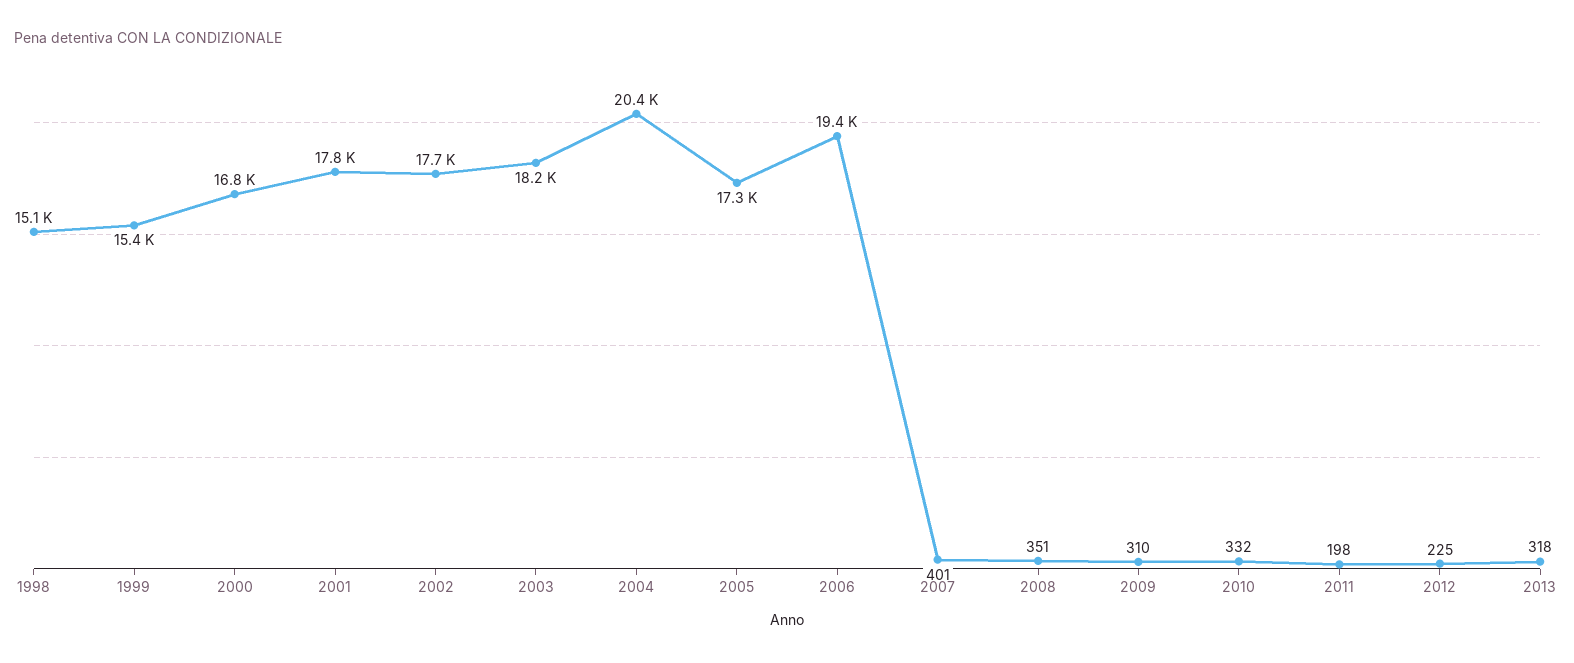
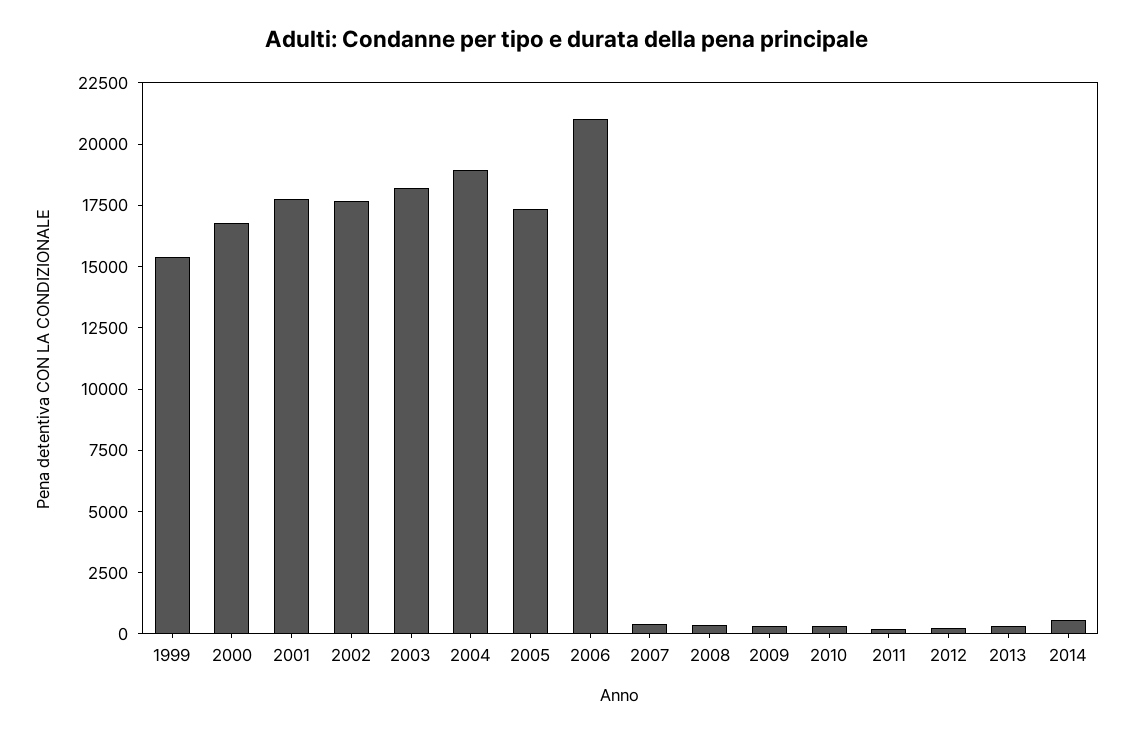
1998: 15100 -> none
2004: 20400 -> 19000
2006: 19400 -> 21000
2014: none -> 500

